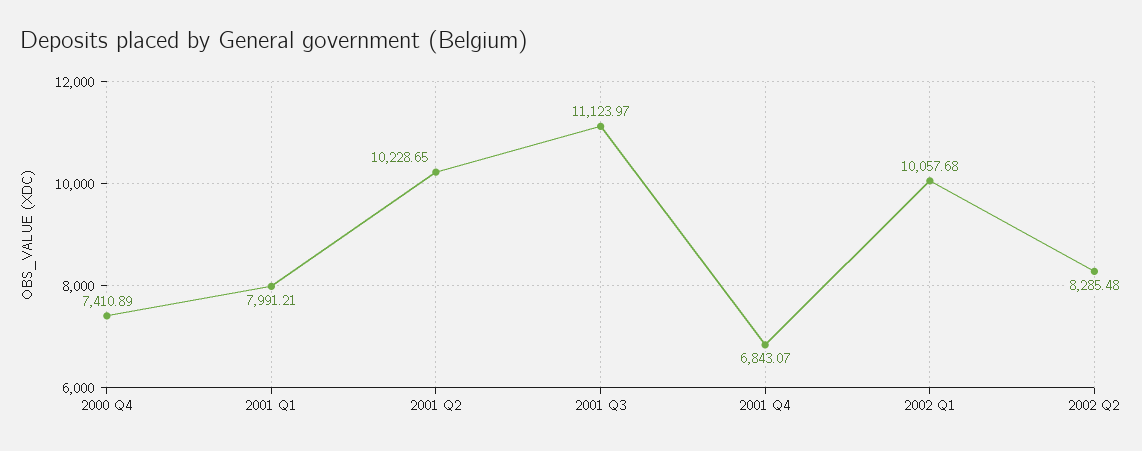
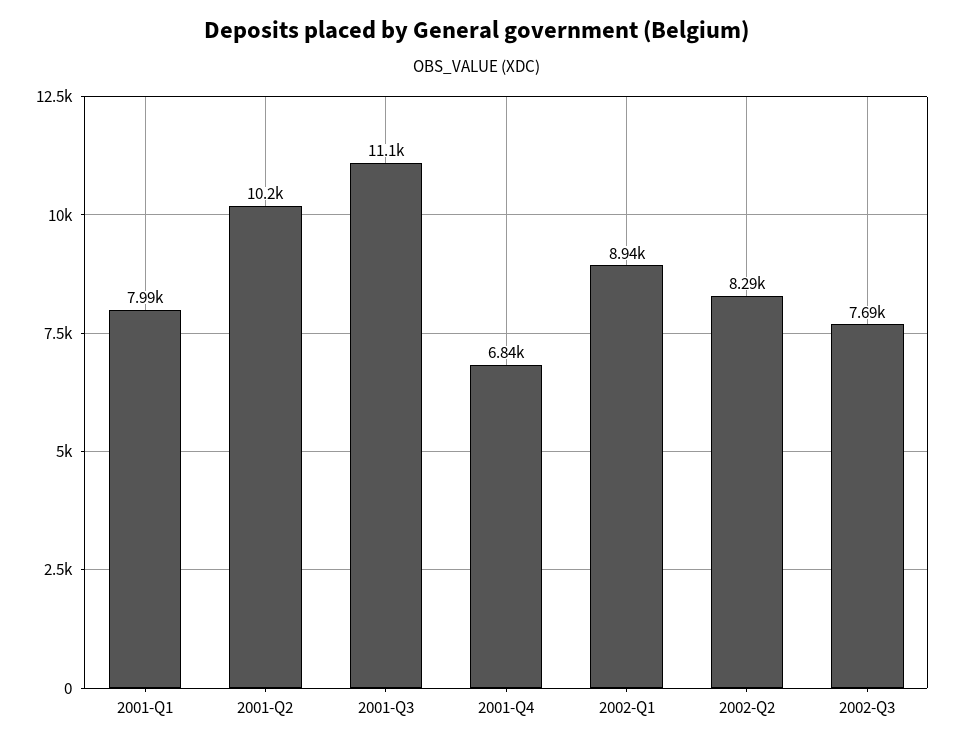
2000 Q4: 7410.89 -> none
2002 Q1: 10057.68 -> 8940
2002-Q3: none -> 7690

